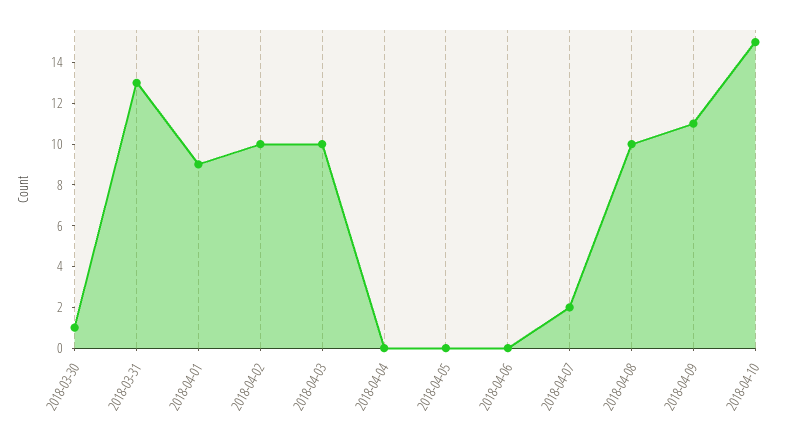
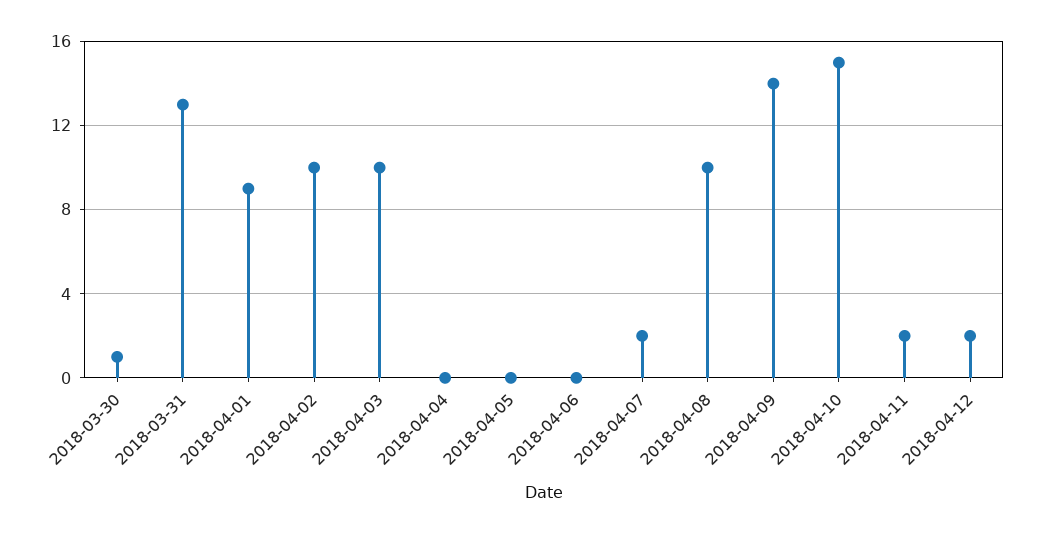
2018-04-09: 11 -> 14
2018-04-11: none -> 2
2018-04-12: none -> 2

